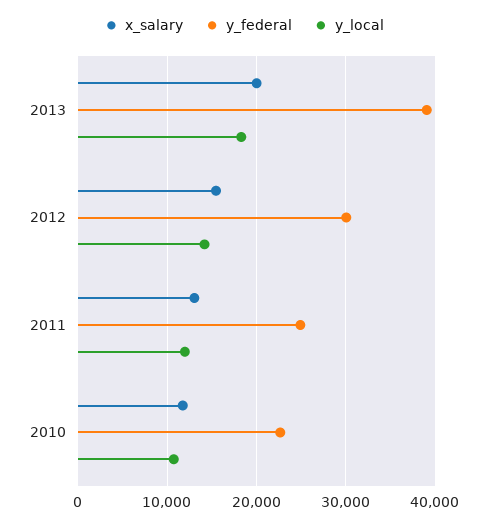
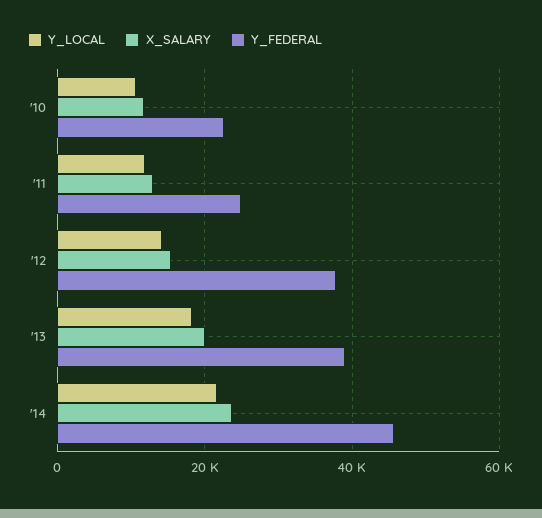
y_federal, 2012: 30000 -> 38000
y_local, '14: none -> 22000
x_salary, '14: none -> 24000
y_federal, '14: none -> 46000

